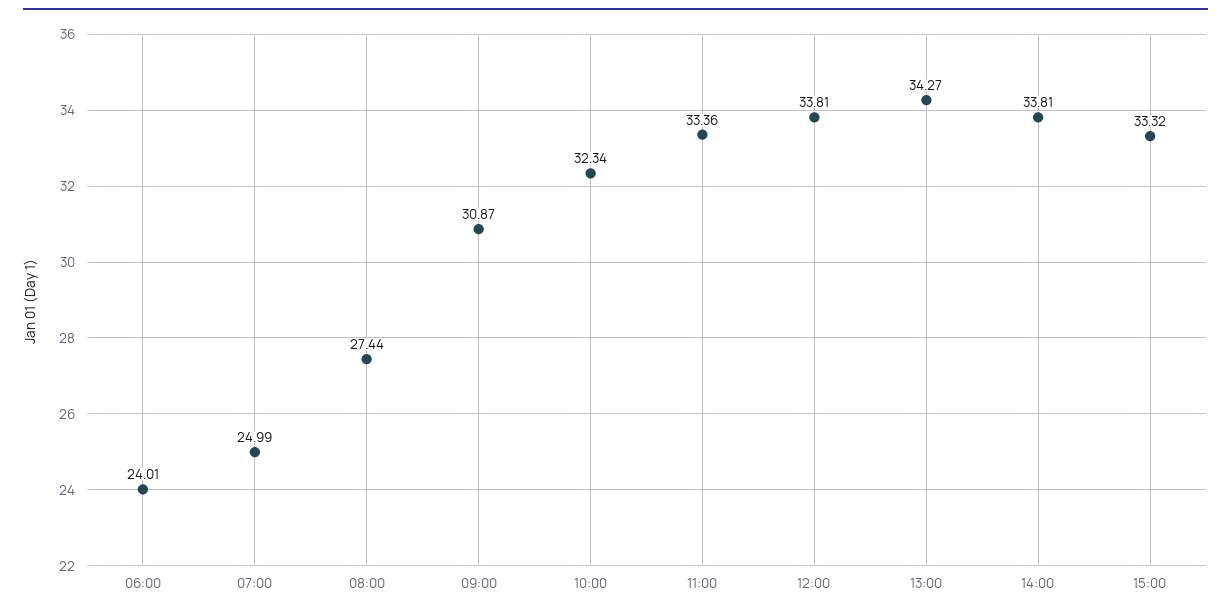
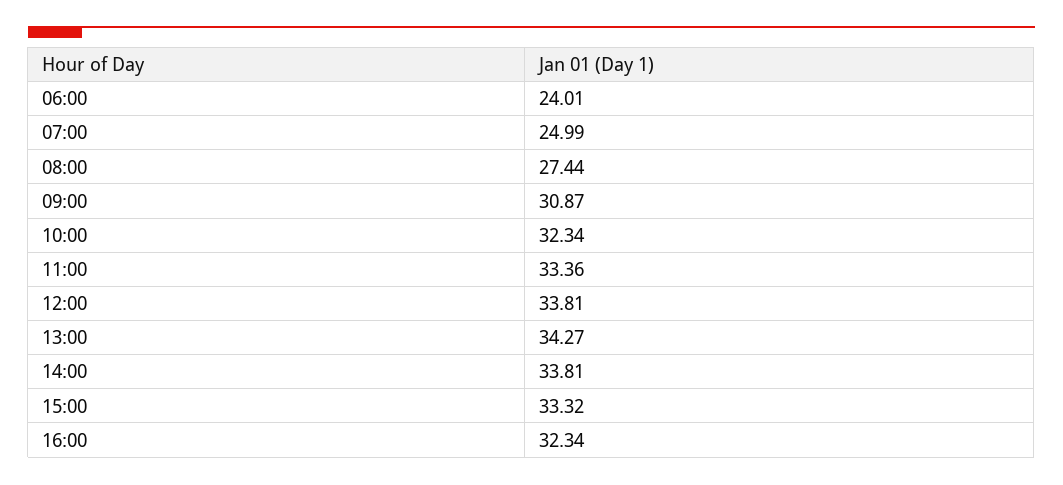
16:00: none -> 32.34

